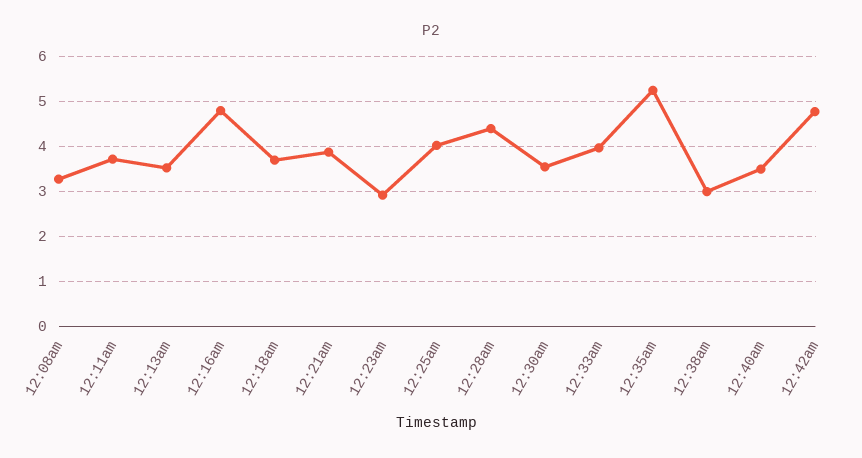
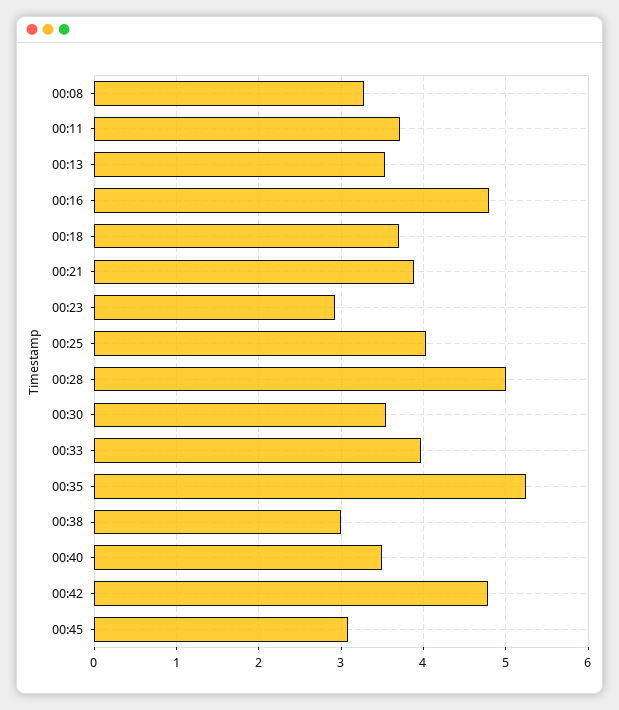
12:28am: 4.4 -> 5
00:45: none -> 3.1

